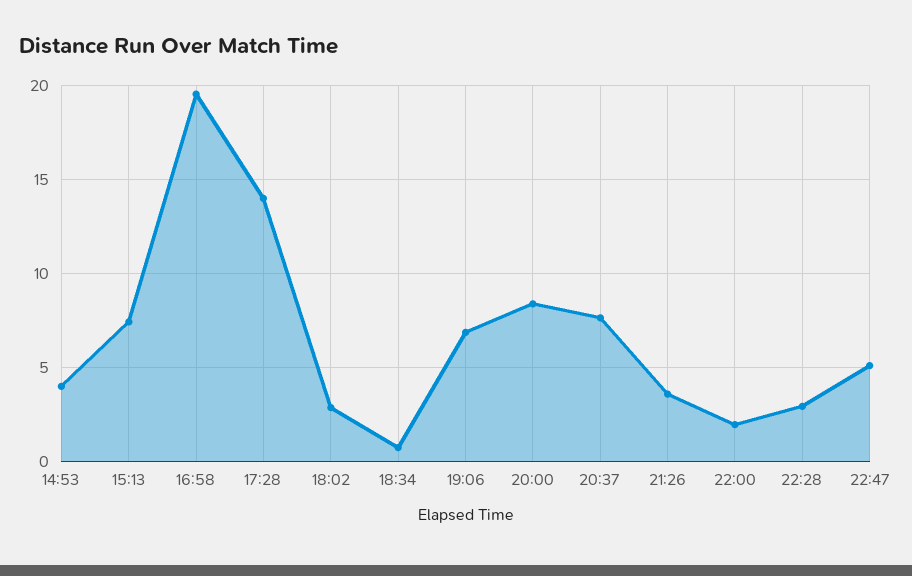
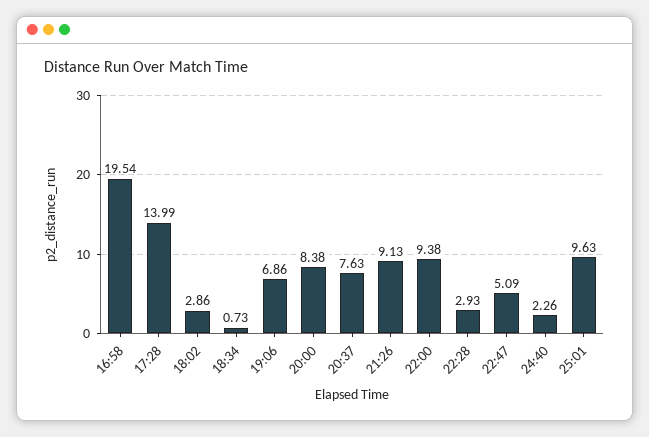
14:53: 4 -> none
15:13: 7.5 -> none
21:26: 3.5 -> 9.13
22:00: 2 -> 9.38
24:40: none -> 2.26
25:01: none -> 9.63

